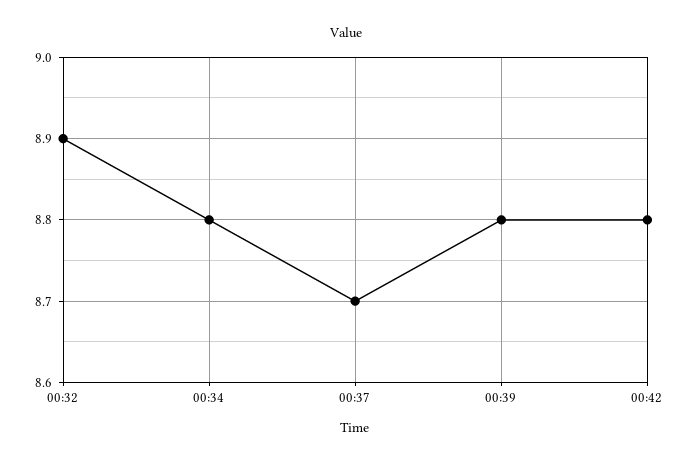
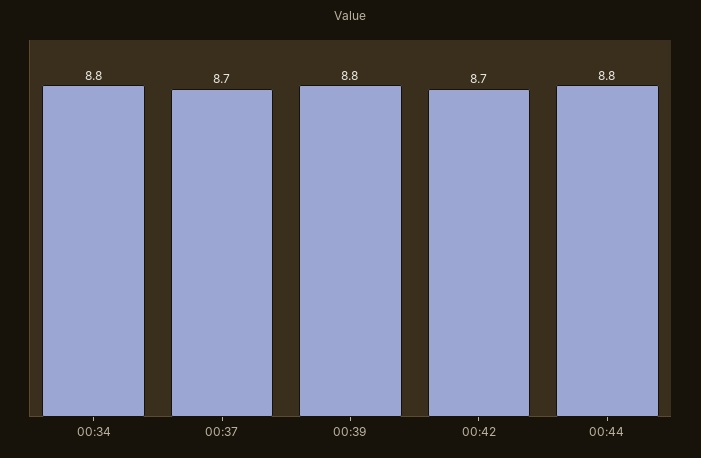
00:32: 8.9 -> none
00:42: 8.8 -> 8.7
00:44: none -> 8.8

